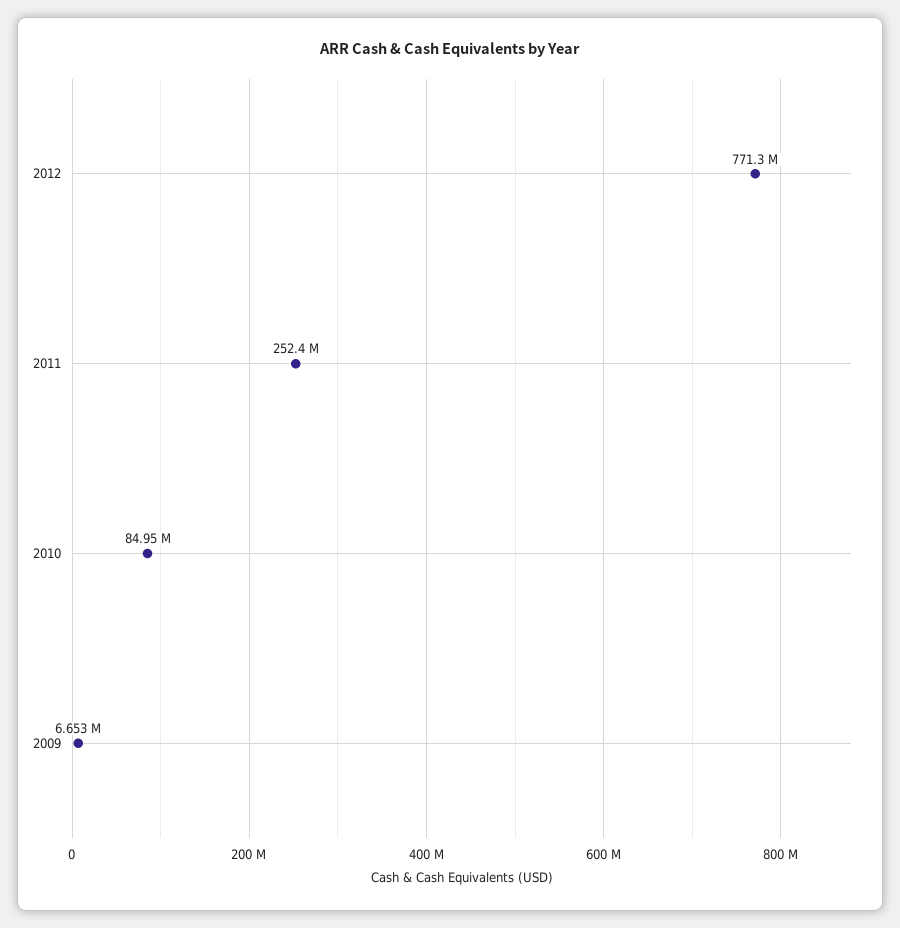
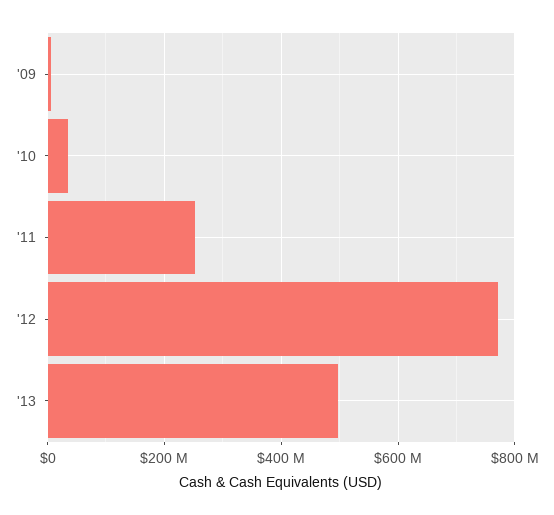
2010: 84950000 -> 40000000
'13: none -> 500000000

